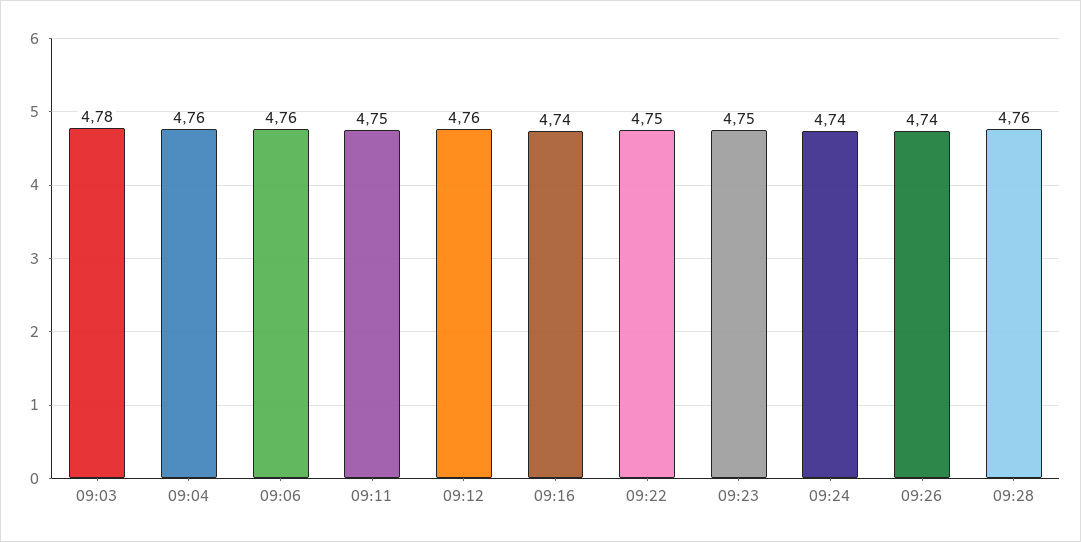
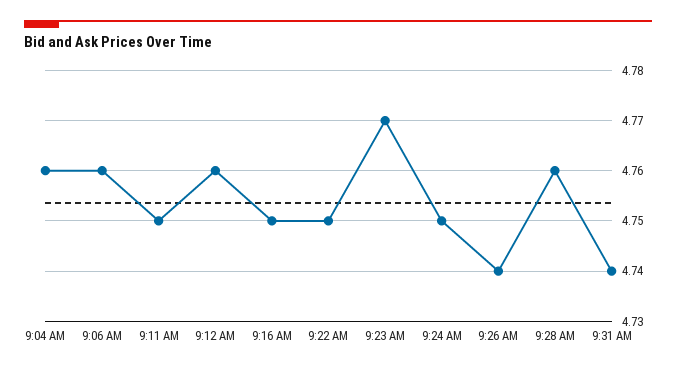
09:03: 4.78 -> none
09:16: 4.74 -> 4.75
09:23: 4.75 -> 4.77
09:24: 4.74 -> 4.75
9:31 AM: none -> 4.74

